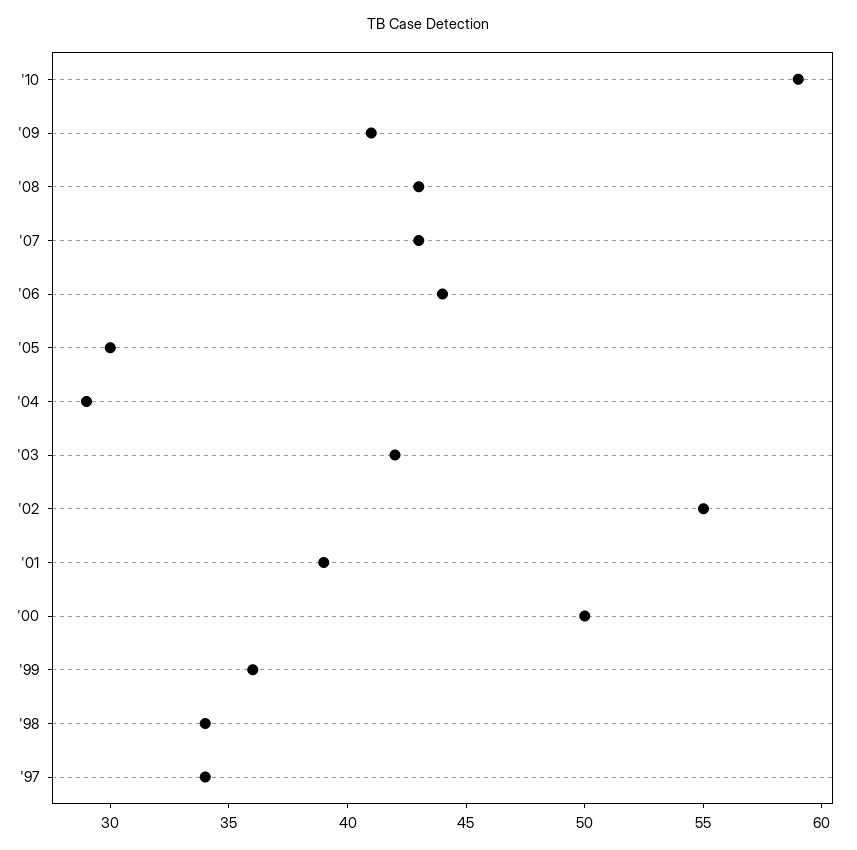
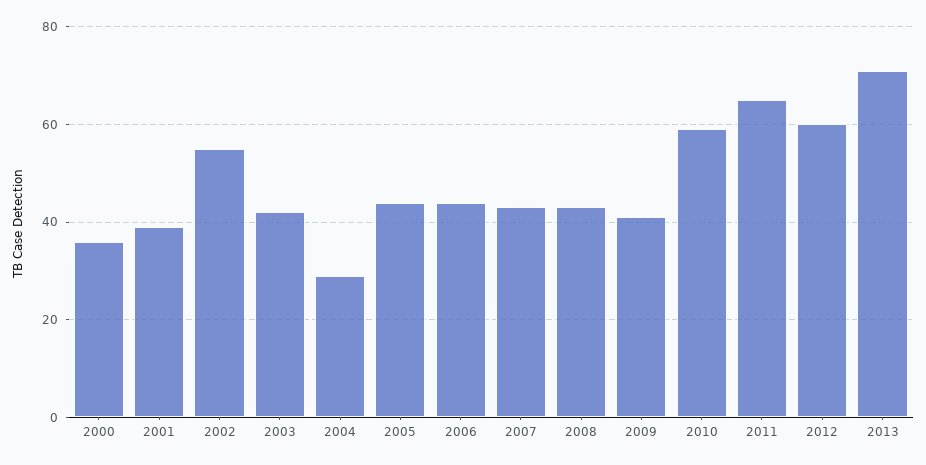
'05: 30 -> 45
'00: 50 -> 35
'99: 36 -> none
'98: 34 -> none
'97: 34 -> none
2011: none -> 65
2012: none -> 60
2013: none -> 70

